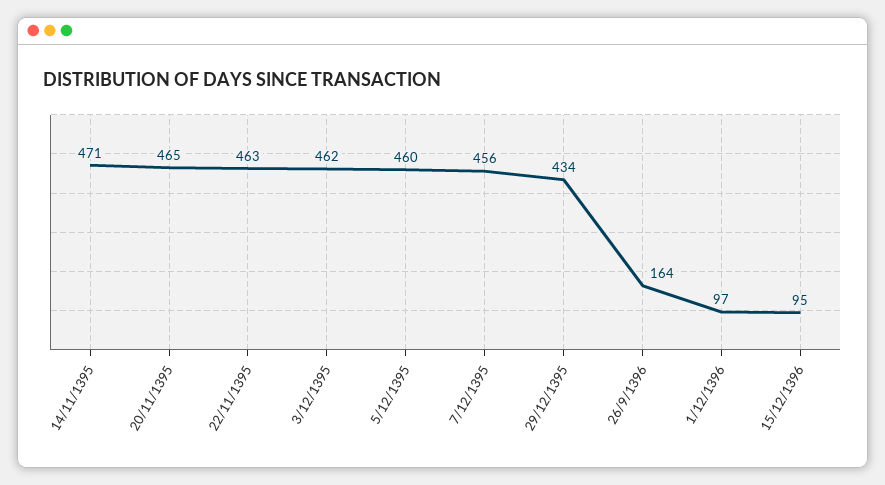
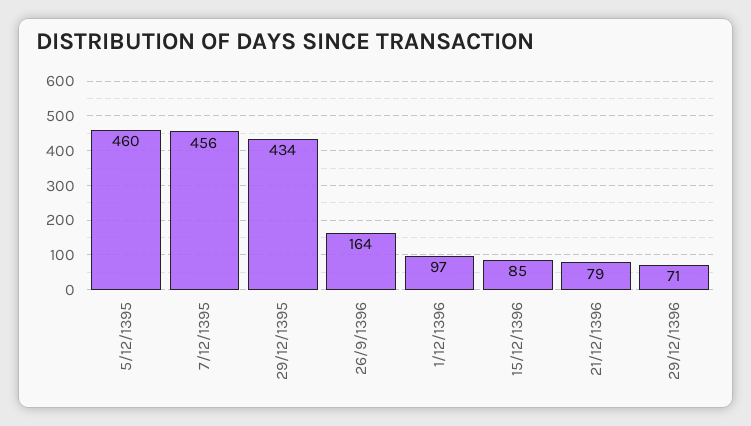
14/11/1395: 471 -> none
20/11/1395: 465 -> none
22/11/1395: 463 -> none
3/12/1395: 462 -> none
15/12/1396: 95 -> 85
21/12/1396: none -> 79
29/12/1396: none -> 71

